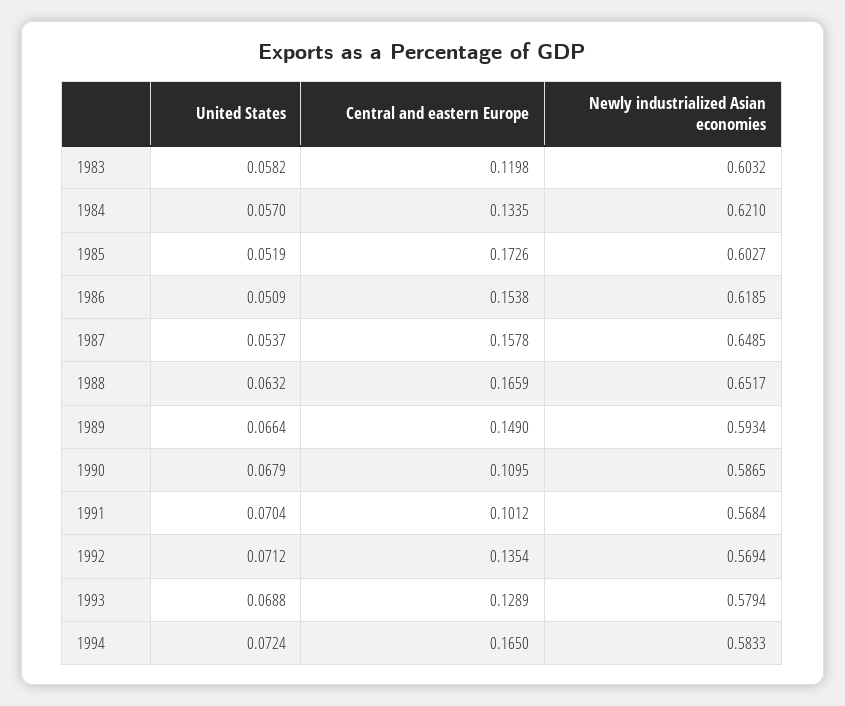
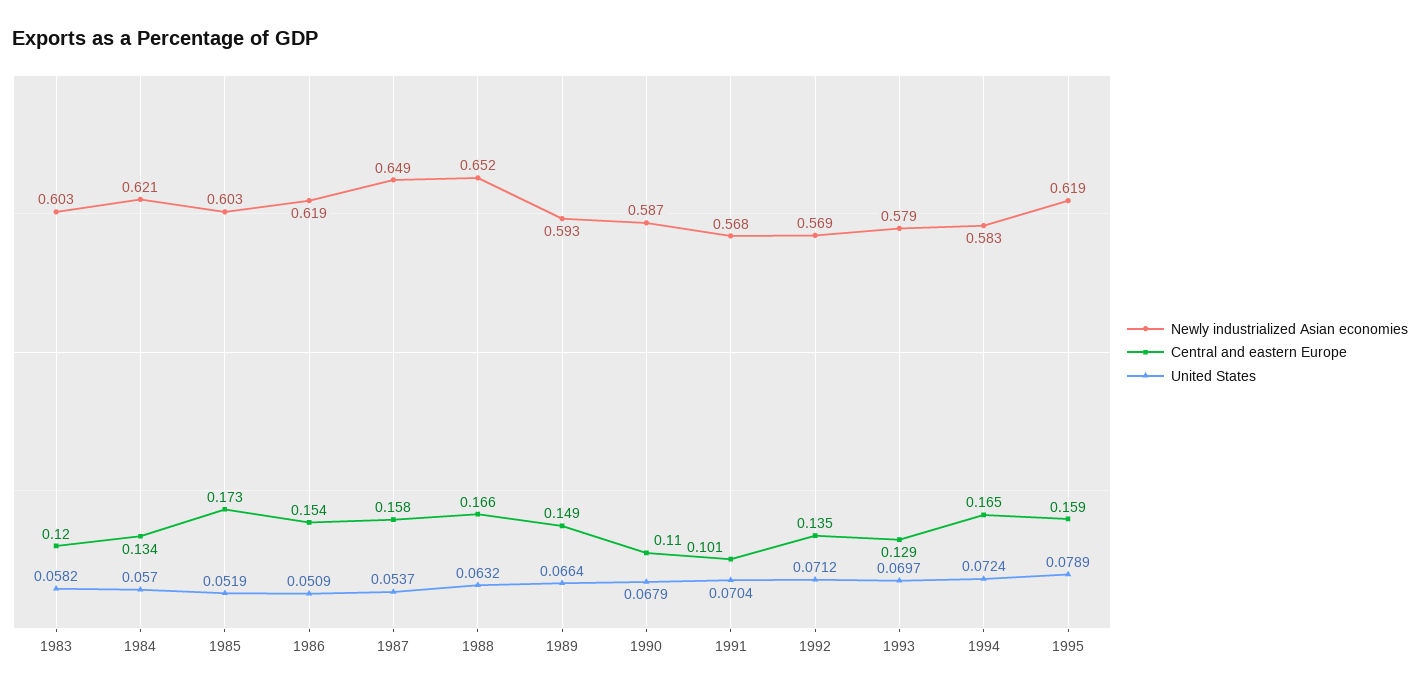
United States, 1993: 0.0688 -> 0.0697
Newly industrialized Asian economies, 1995: none -> 0.619
Central and eastern Europe, 1995: none -> 0.159
United States, 1995: none -> 0.0789

